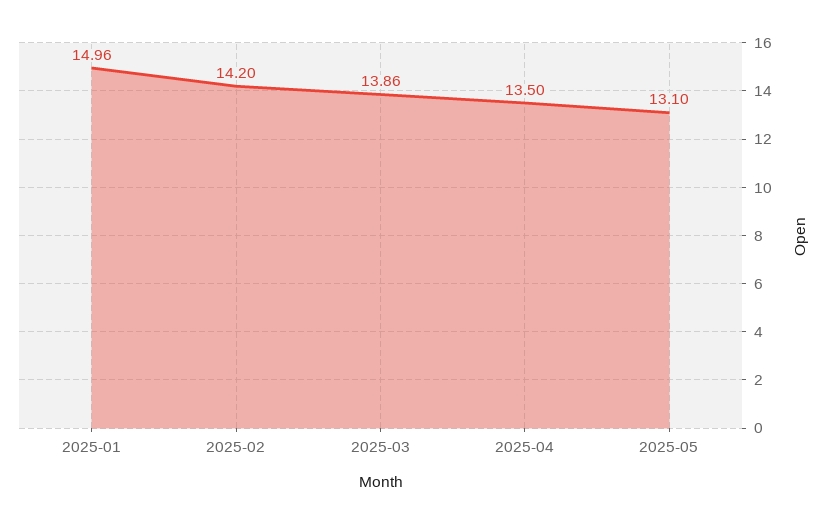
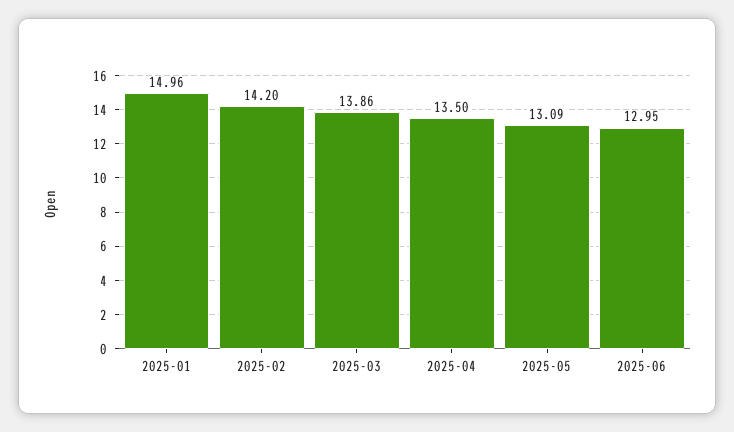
2025-05: 13.1 -> 13.09
2025-06: none -> 12.95

